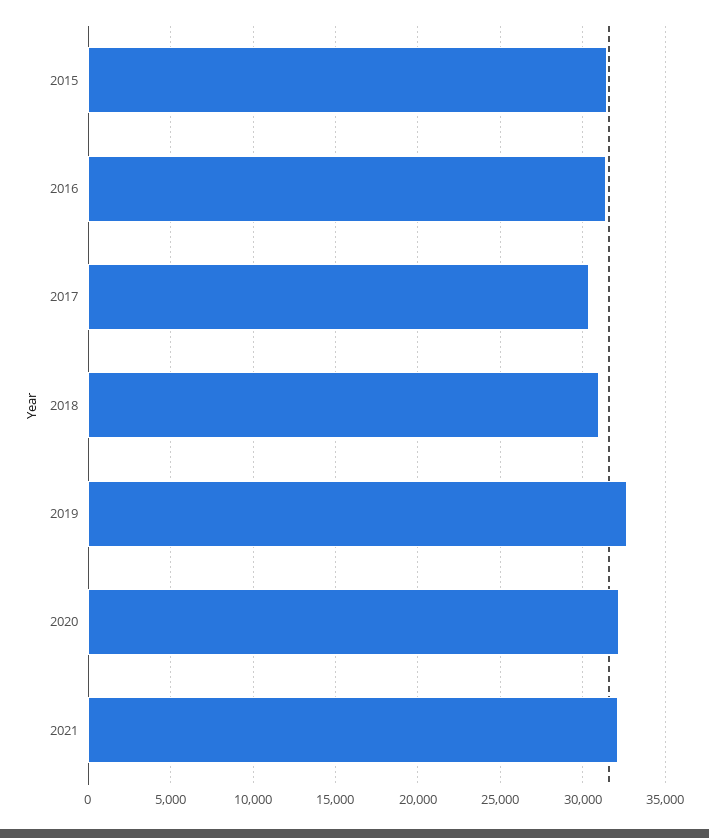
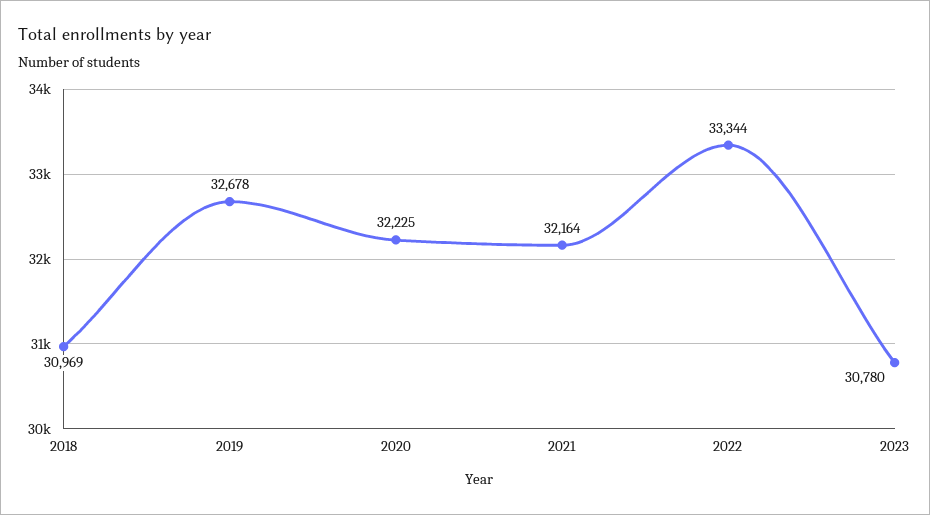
2015: 31500 -> none
2016: 31500 -> none
2017: 30500 -> none
2022: none -> 33344
2023: none -> 30780

